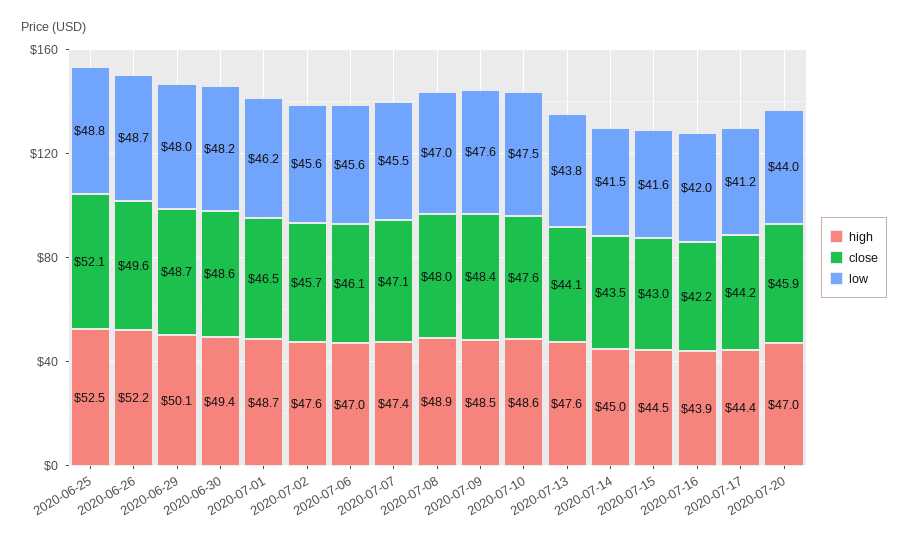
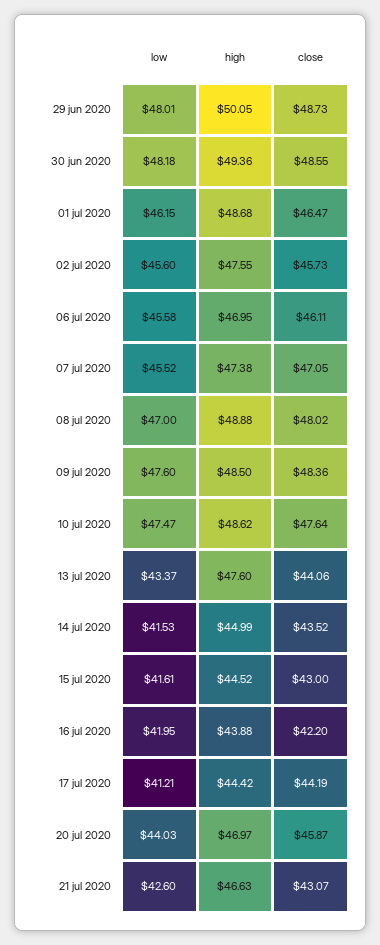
high, 2020-06-25: 52.5 -> none
close, 2020-06-25: 52.1 -> none
low, 2020-06-25: 48.8 -> none
high, 2020-06-26: 52.2 -> none
close, 2020-06-26: 49.6 -> none
low, 2020-06-26: 48.7 -> none
low, 2020-07-13: 43.8 -> 43.37
low, 21 jul 2020: none -> 42.6
high, 21 jul 2020: none -> 46.63
close, 21 jul 2020: none -> 43.07

